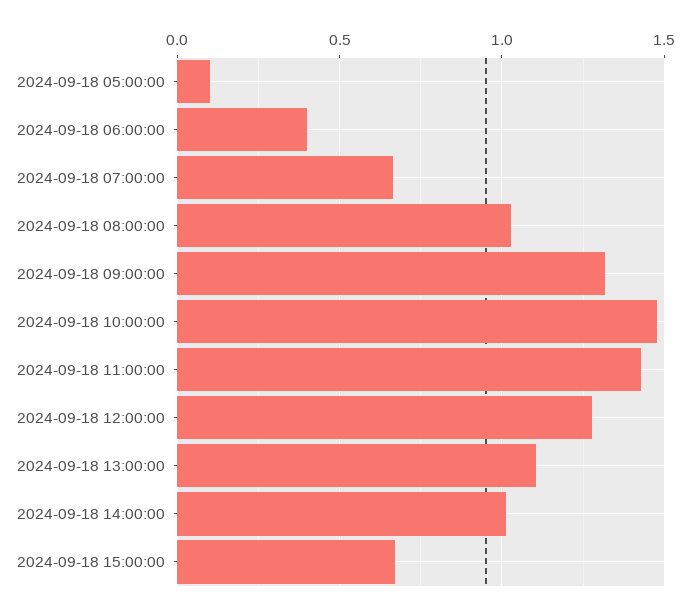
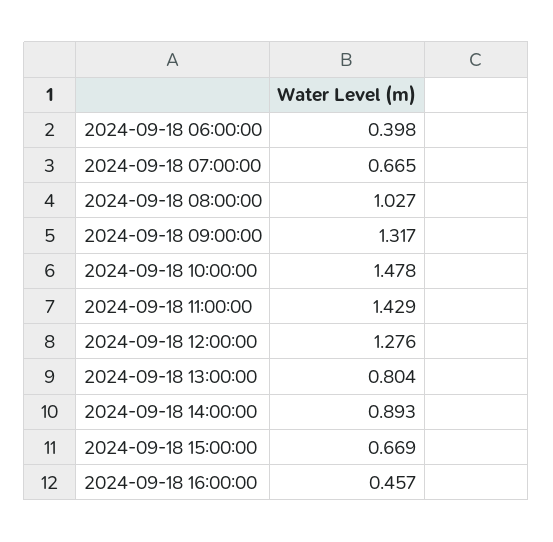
2024-09-18 05:00:00: 0.1 -> none
2024-09-18 13:00:00: 1.1 -> 0.804
2024-09-18 14:00:00: 1 -> 0.893
2024-09-18 16:00:00: none -> 0.457

